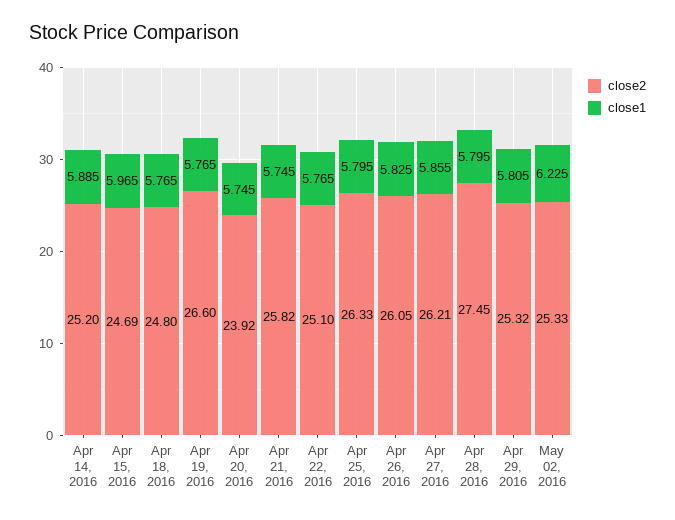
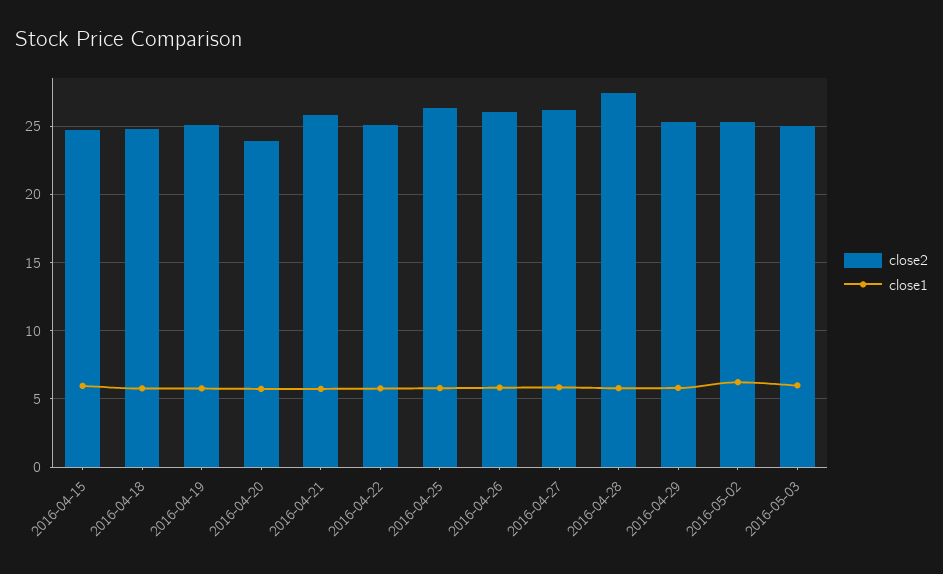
close2, Apr 14, 2016: 25.2 -> none
close1, Apr 14, 2016: 5.885 -> none
close2, Apr 19, 2016: 26.6 -> 25
close2, 2016-05-03: none -> 25
close1, 2016-05-03: none -> 6

